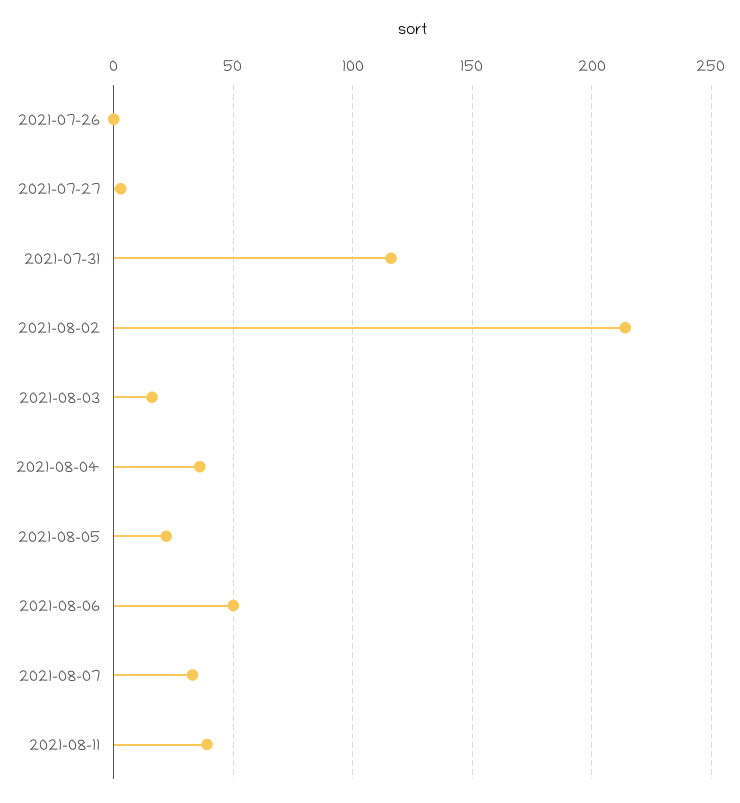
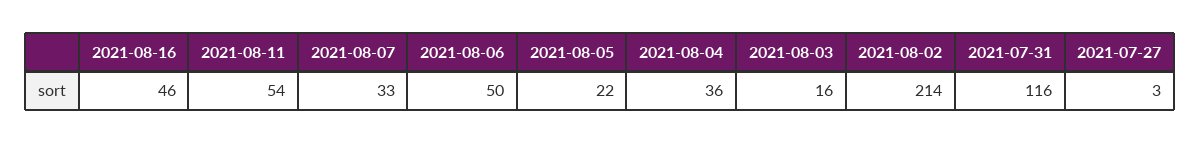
2021-07-26: 0 -> none
2021-08-11: 40 -> 54
2021-08-16: none -> 46

